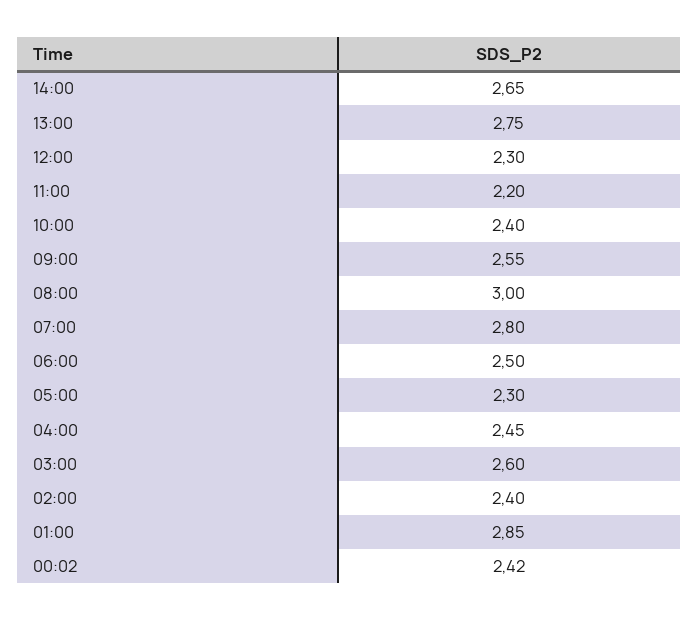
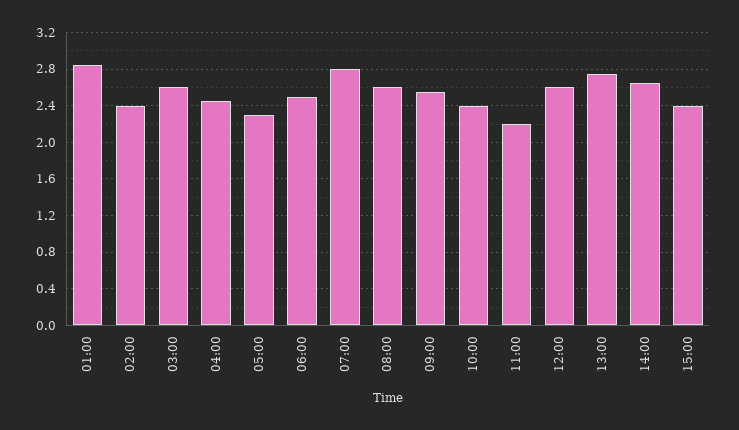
12:00: 2.3 -> 2.6
08:00: 3 -> 2.6
00:02: 2.42 -> none
15:00: none -> 2.4

